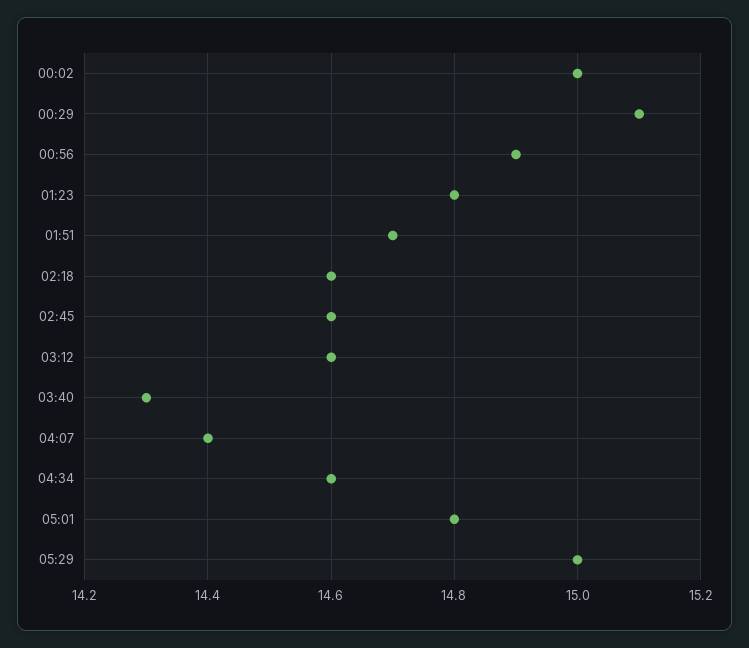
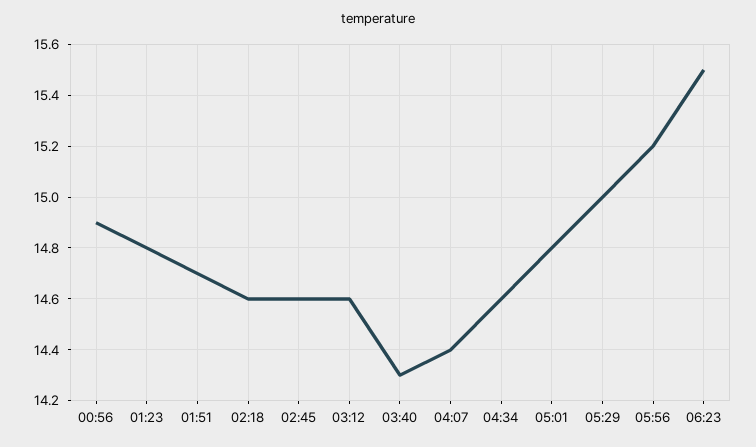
00:02: 15 -> none
00:29: 15.1 -> none
05:56: none -> 15.2
06:23: none -> 15.5

